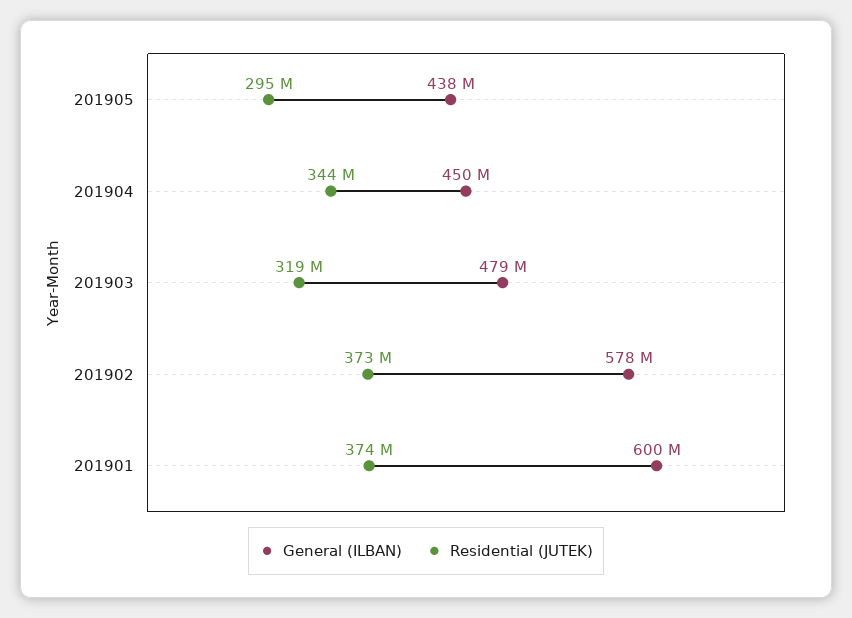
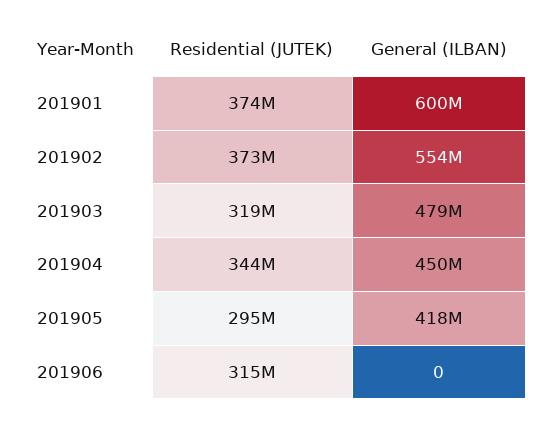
General (ILBAN), 201905: 438000000 -> 418000000
General (ILBAN), 201902: 578000000 -> 554000000
Residential (JUTEK), 201906: none -> 315000000
General (ILBAN), 201906: none -> 0

